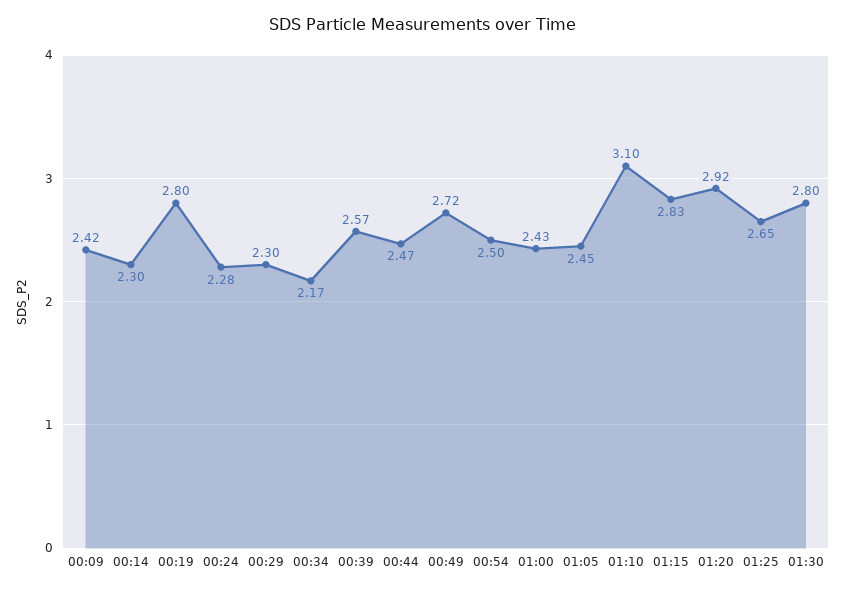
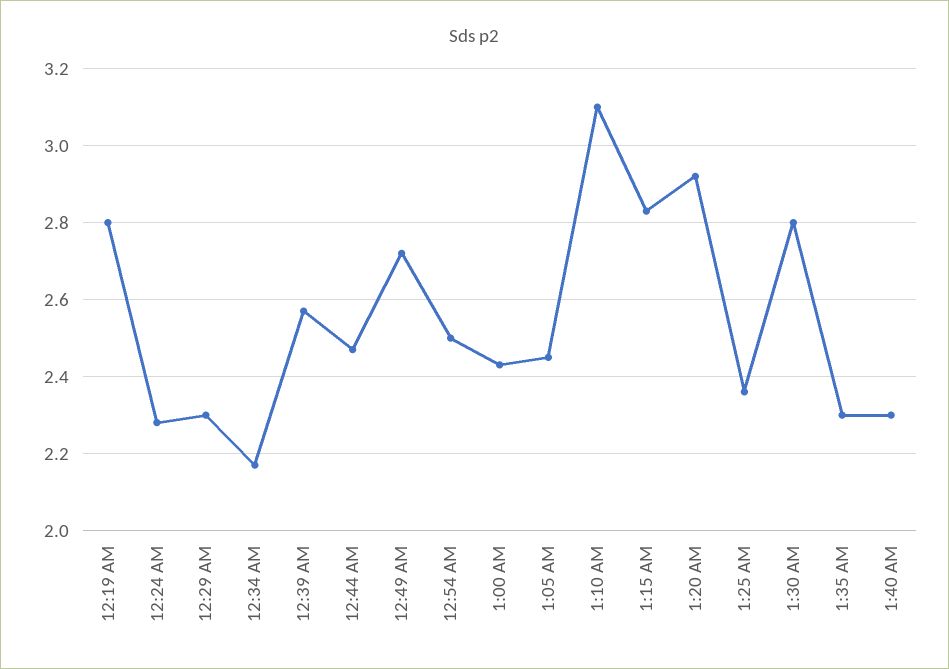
00:09: 2.42 -> none
00:14: 2.3 -> none
01:25: 2.65 -> 2.35
1:35 AM: none -> 2.3
1:40 AM: none -> 2.3

